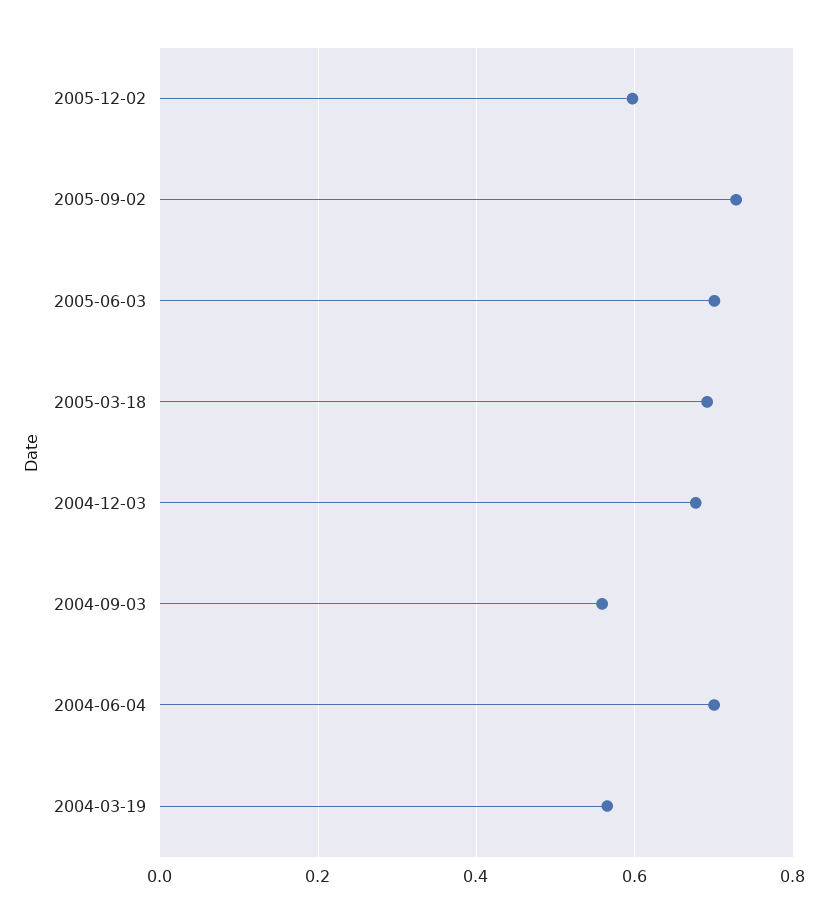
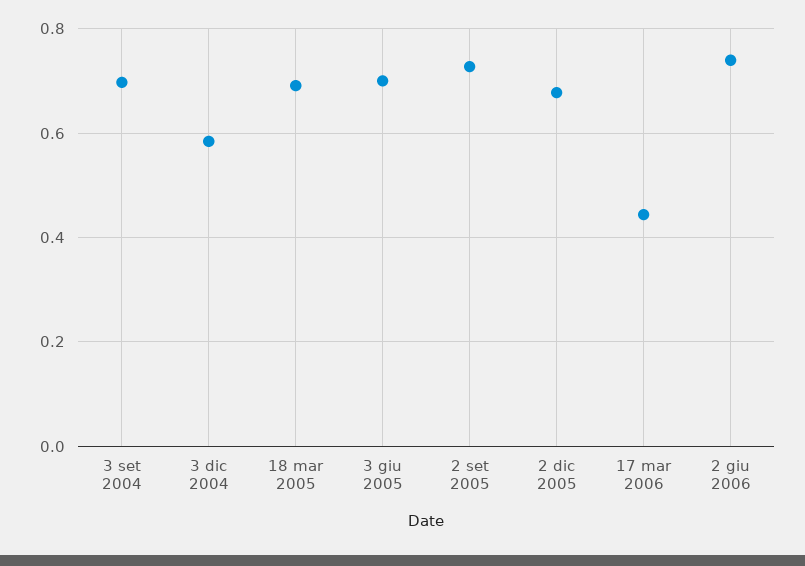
2005-12-02: 0.6 -> 0.68
2004-12-03: 0.68 -> 0.58
2004-09-03: 0.56 -> 0.7
2004-06-04: 0.7 -> none
2004-03-19: 0.56 -> none
17 mar 2006: none -> 0.44
2 giu 2006: none -> 0.74

